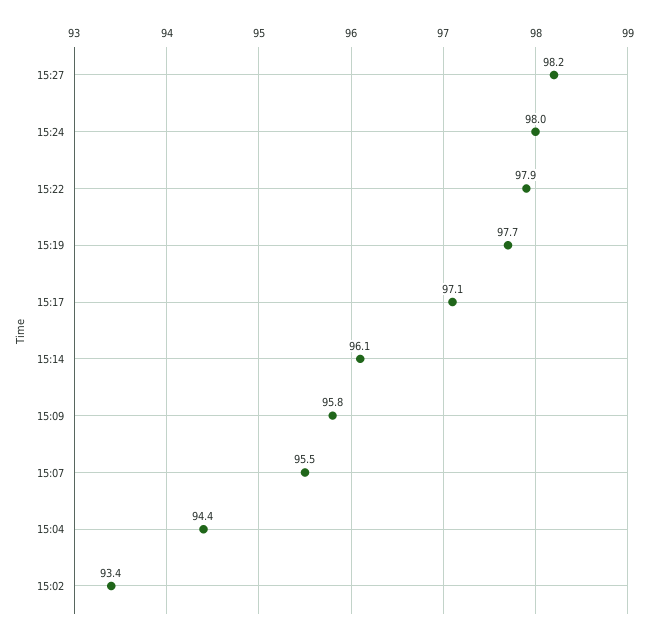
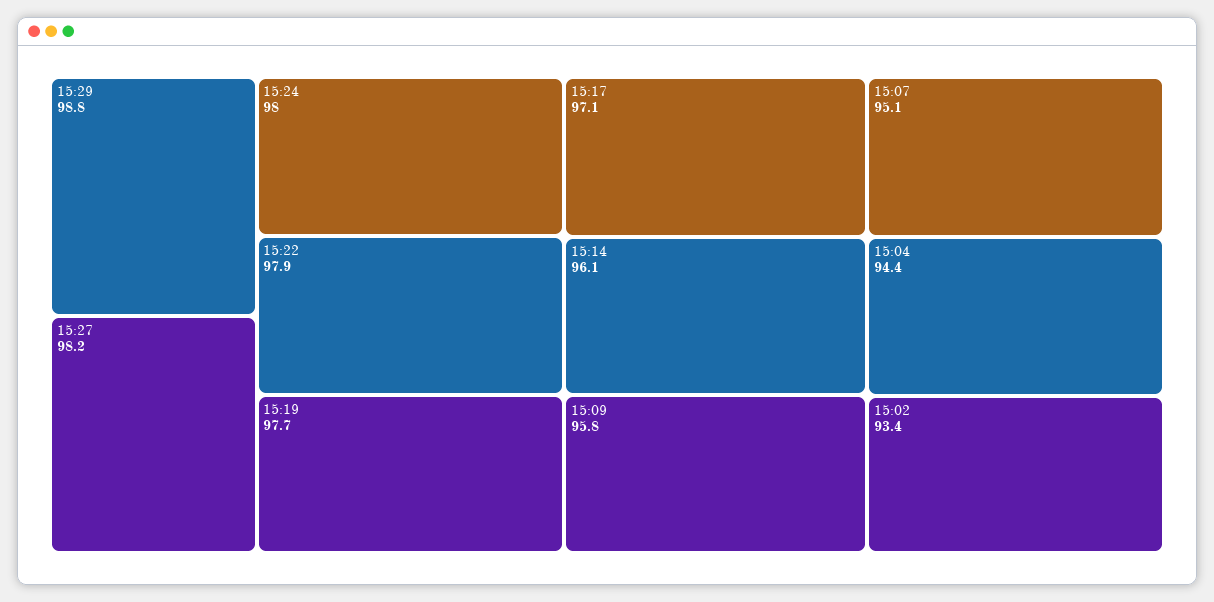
15:07: 95.5 -> 95.1
15:29: none -> 98.8

